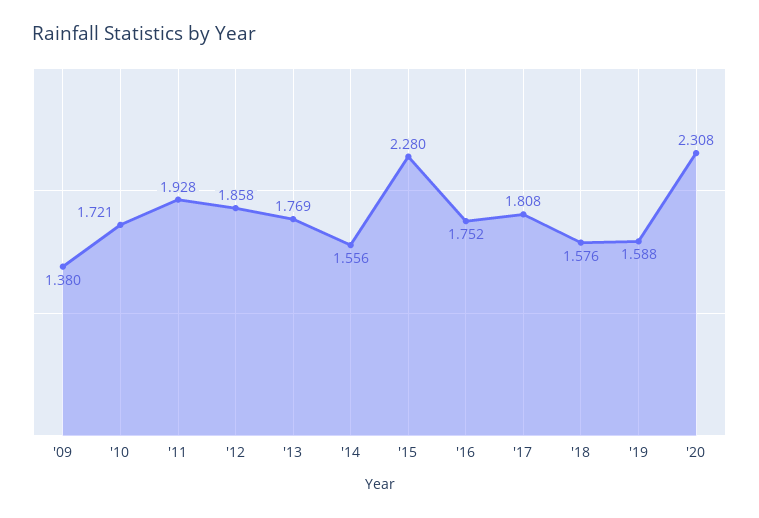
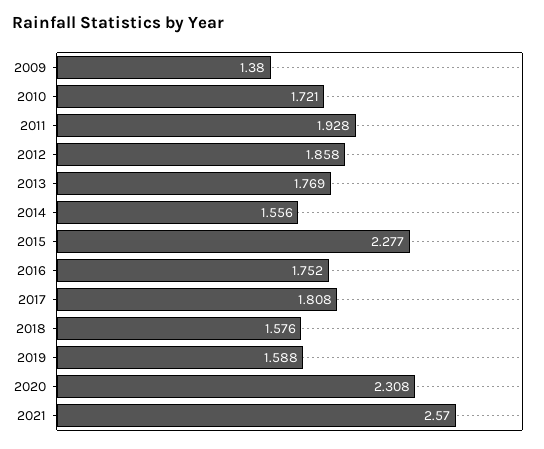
'15: 2.28 -> 2.277
2021: none -> 2.57

